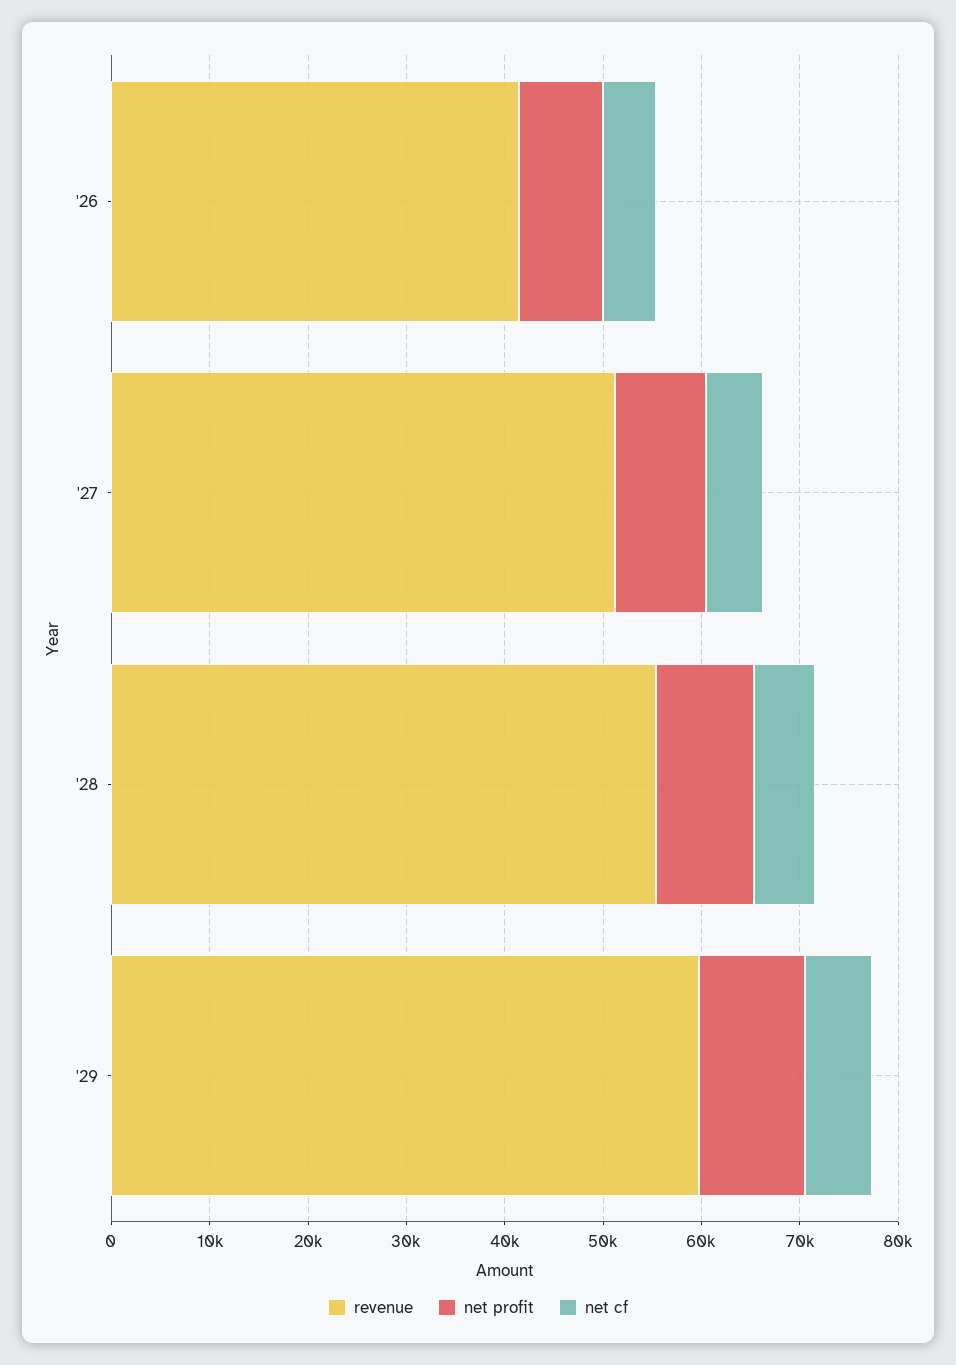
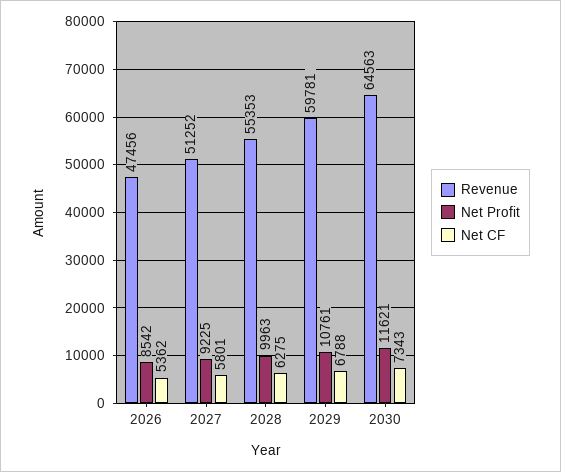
revenue, '26: 42000 -> 47456
revenue, 2030: none -> 64563
net profit, 2030: none -> 11621
net cf, 2030: none -> 7343

